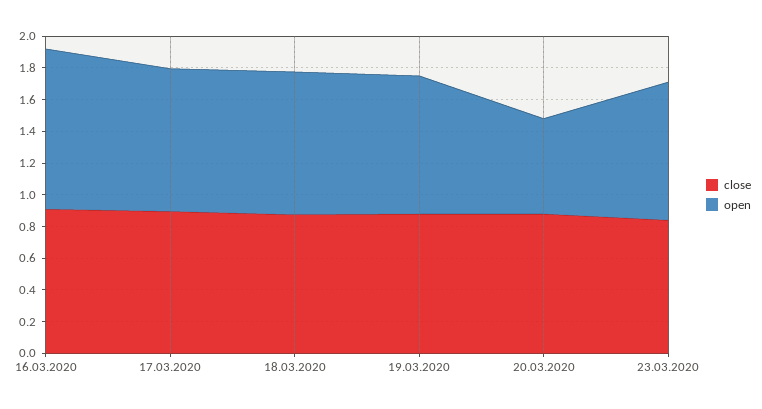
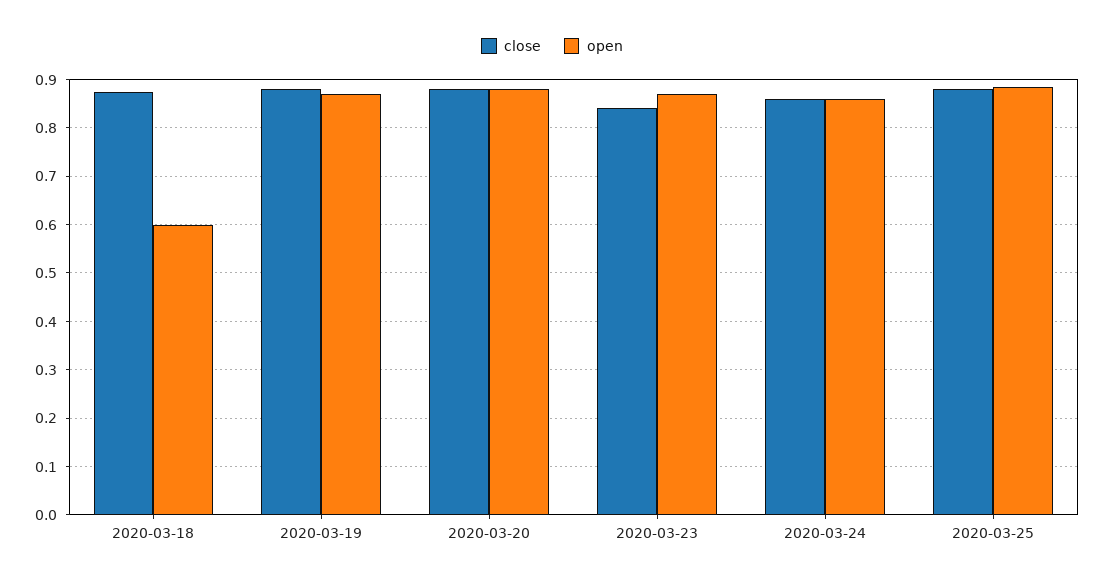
close, 16.03.2020: 0.9 -> none
open, 16.03.2020: 1 -> none
close, 17.03.2020: 0.9 -> none
open, 17.03.2020: 0.9 -> none
open, 18.03.2020: 0.9 -> 0.6
open, 20.03.2020: 0.6 -> 0.88
close, 2020-03-24: none -> 0.86
open, 2020-03-24: none -> 0.86
close, 2020-03-25: none -> 0.88
open, 2020-03-25: none -> 0.88

